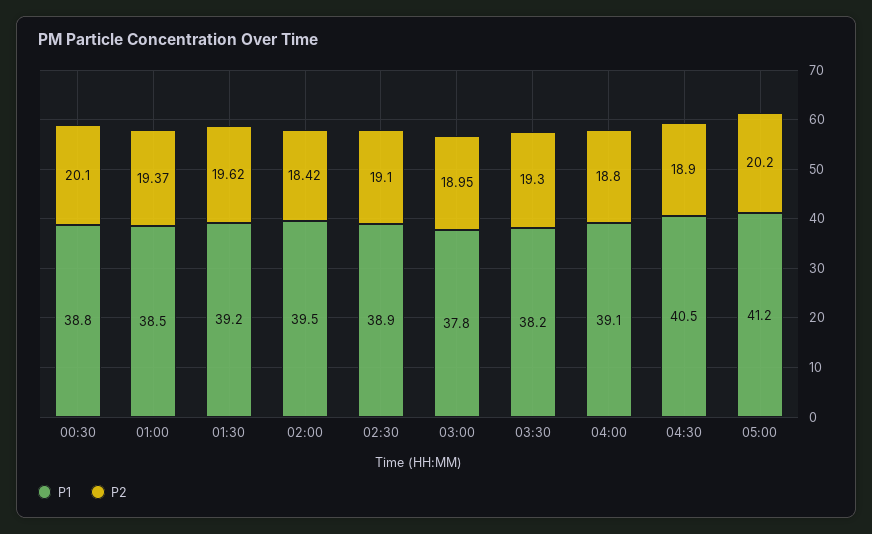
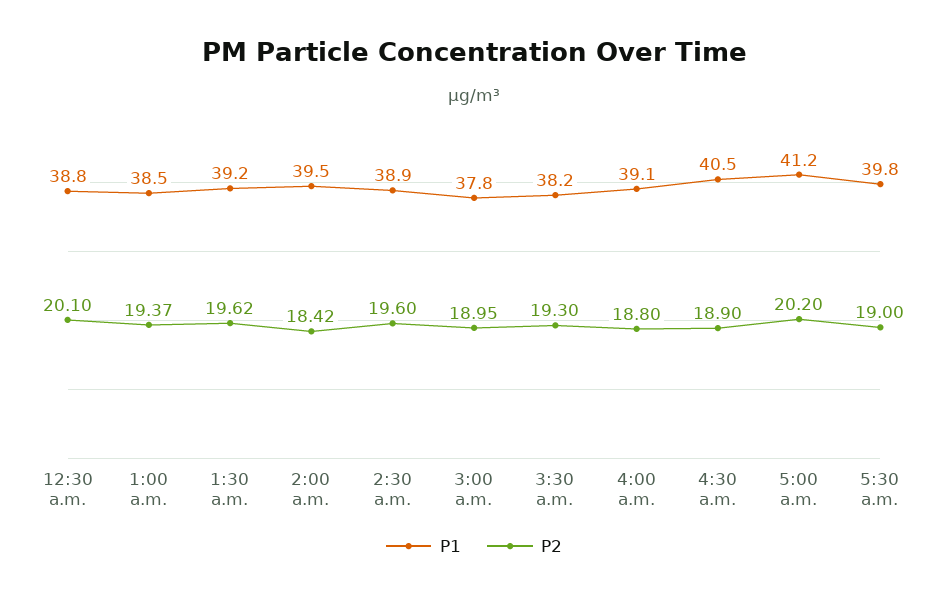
P2, 02:30: 19.1 -> 19.6
P1, 5:30 a.m.: none -> 39.8
P2, 5:30 a.m.: none -> 19

